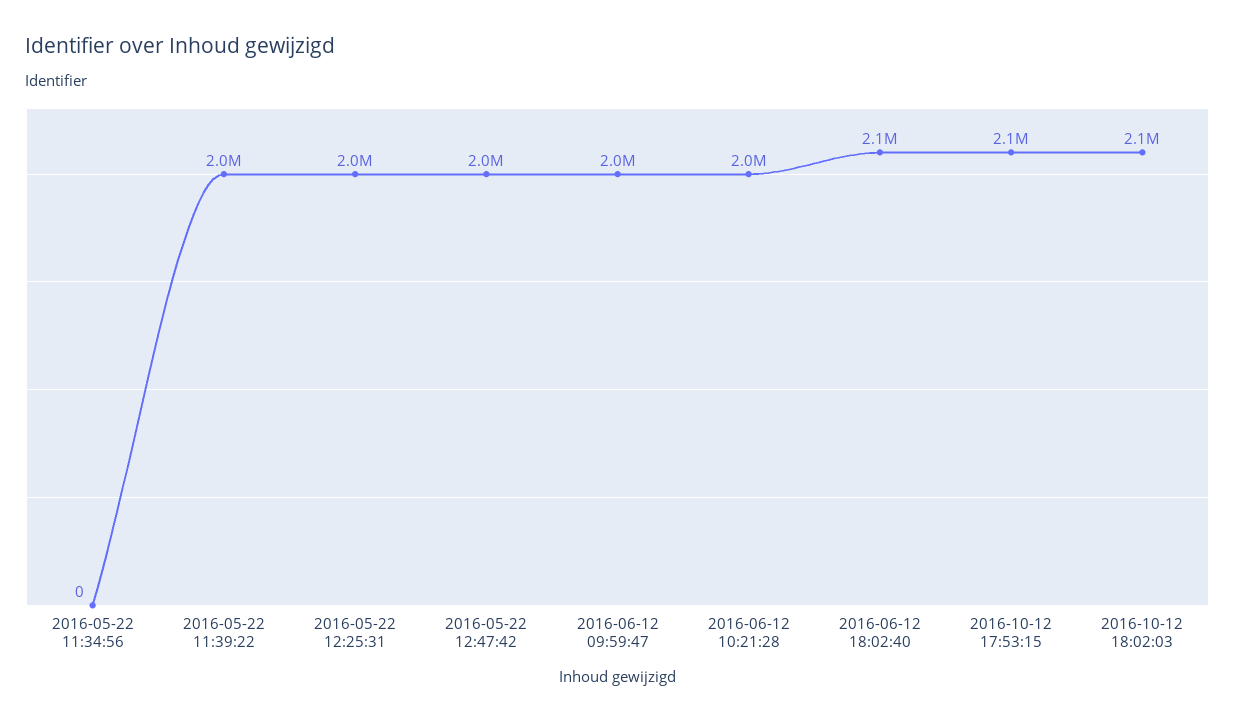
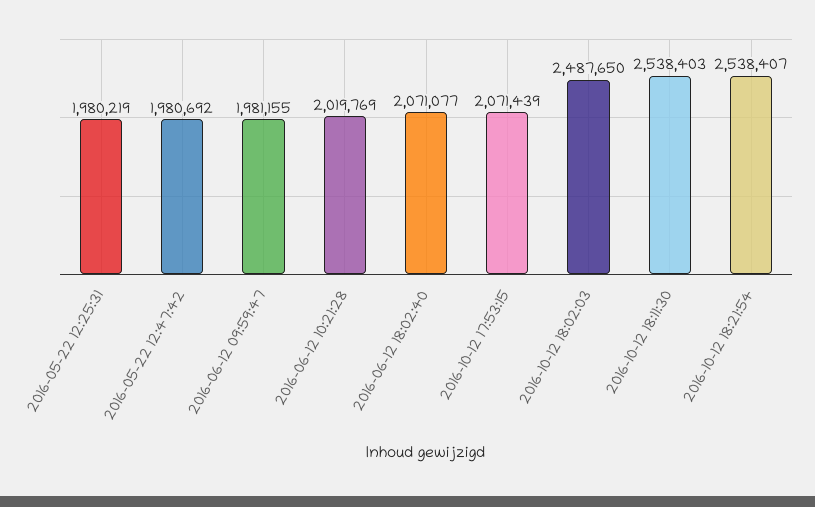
2016-05-22 11:34:56: 0 -> none
2016-05-22 11:39:22: 2000000 -> none
2016-10-12 18:02:03: 2100000 -> 2487650
2016-10-12 18:11:30: none -> 2538403
2016-10-12 18:21:54: none -> 2538407

